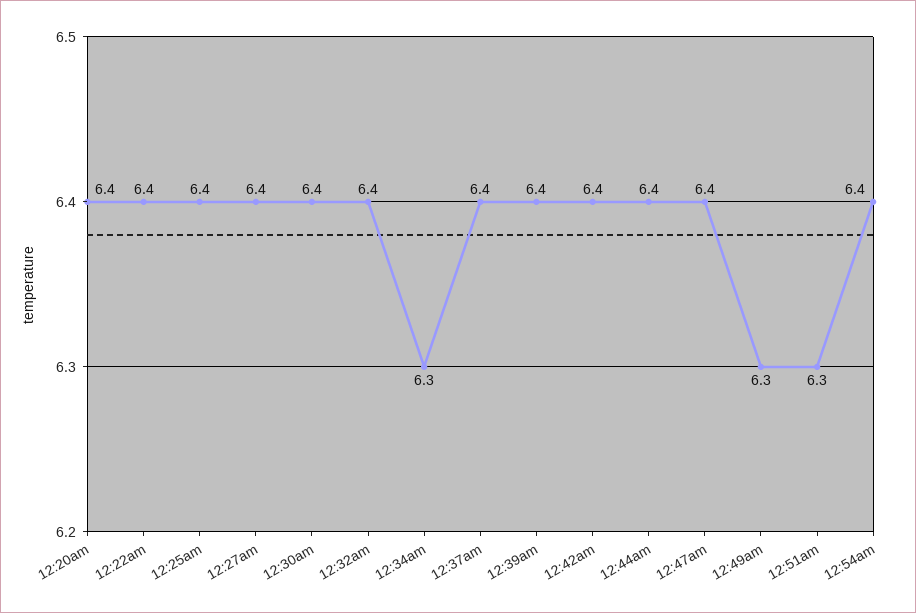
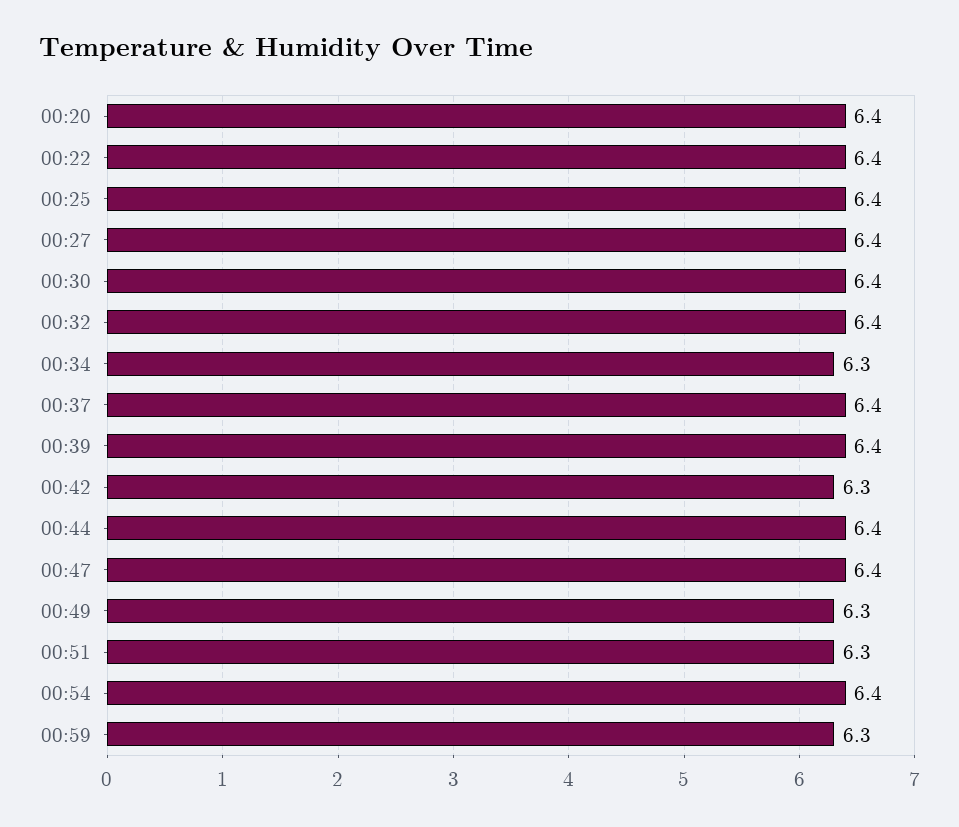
12:42am: 6.4 -> 6.3
00:59: none -> 6.3

